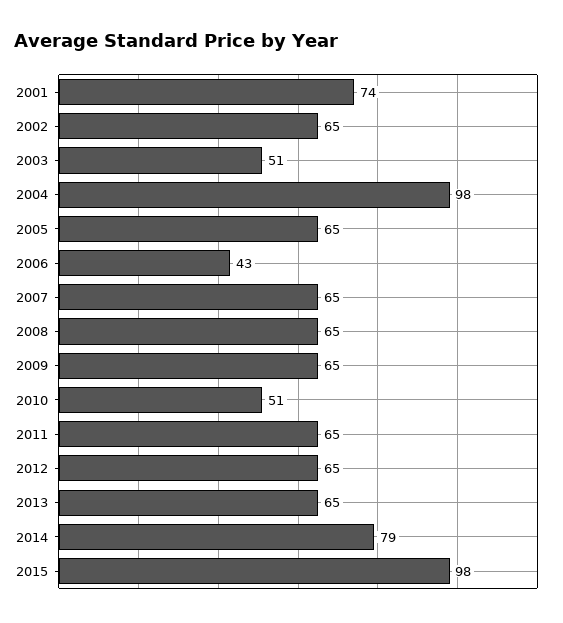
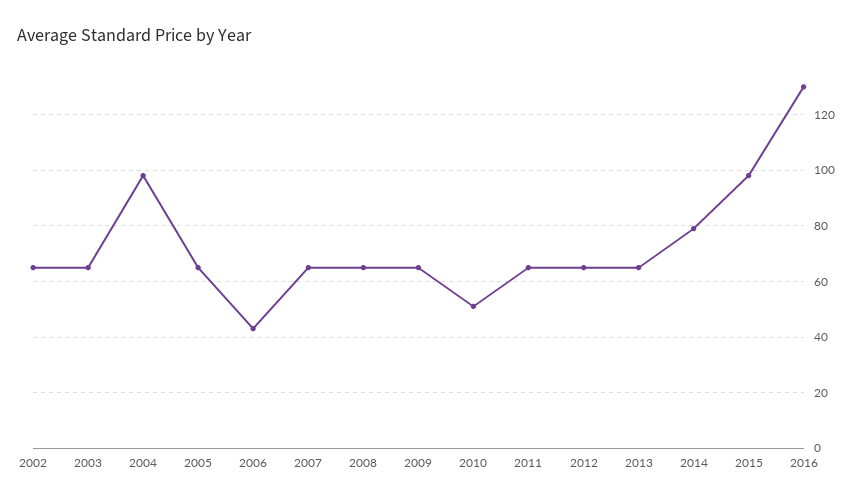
2001: 74 -> none
2003: 51 -> 65
2016: none -> 130

